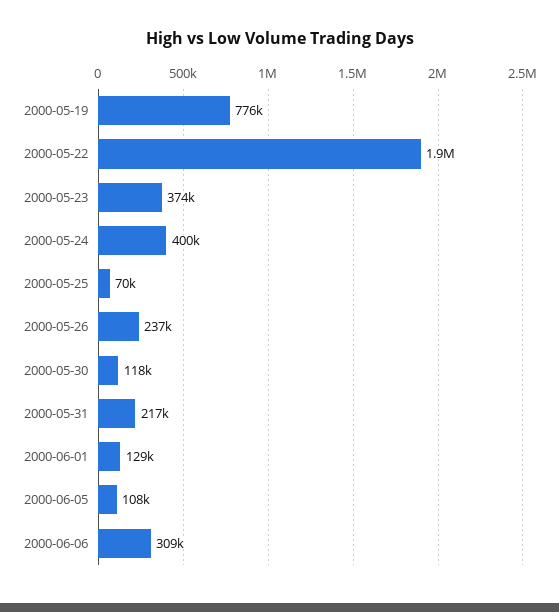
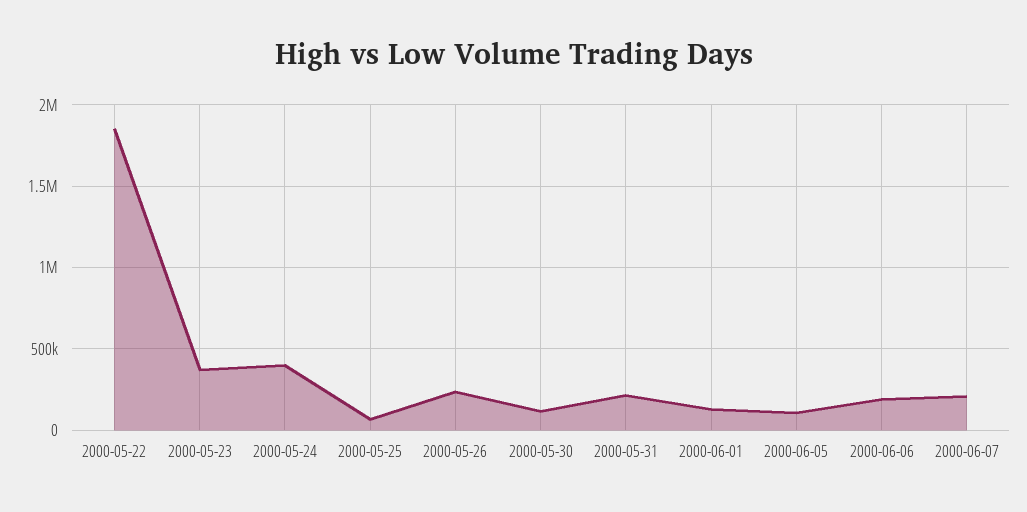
2000-05-19: 776000 -> none
2000-06-06: 309000 -> 200000
2000-06-07: none -> 200000

